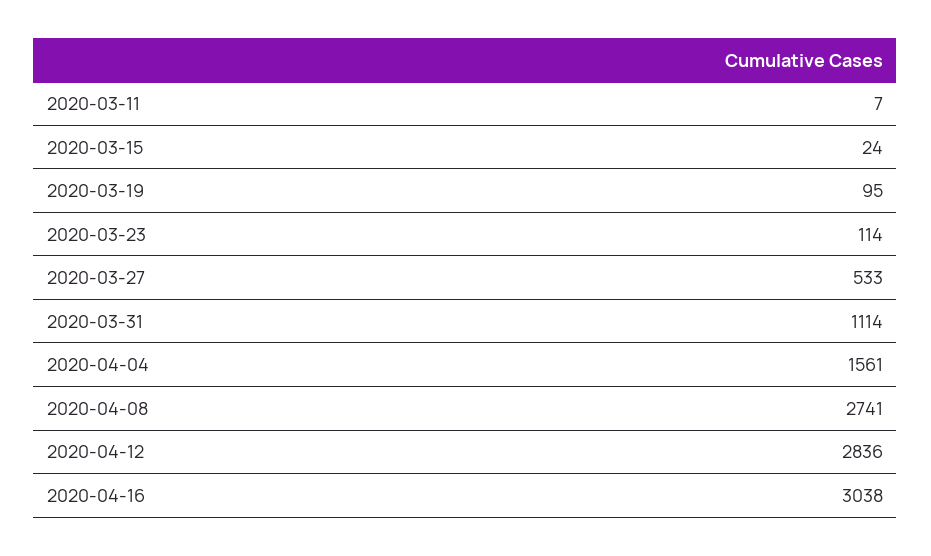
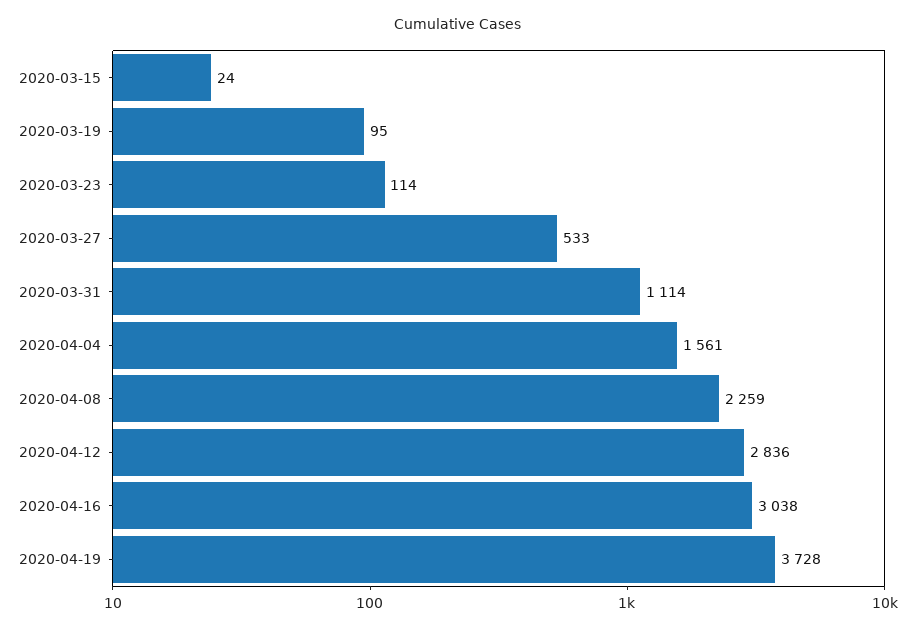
2020-03-11: 7 -> none
2020-04-08: 2741 -> 2259
2020-04-19: none -> 3728

